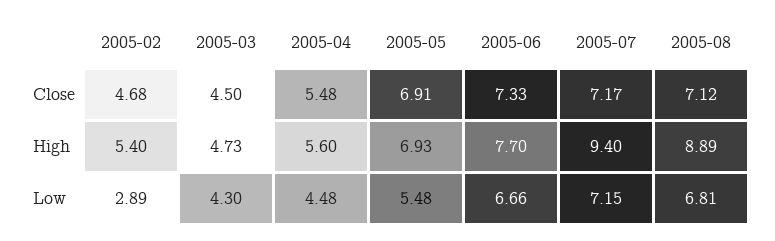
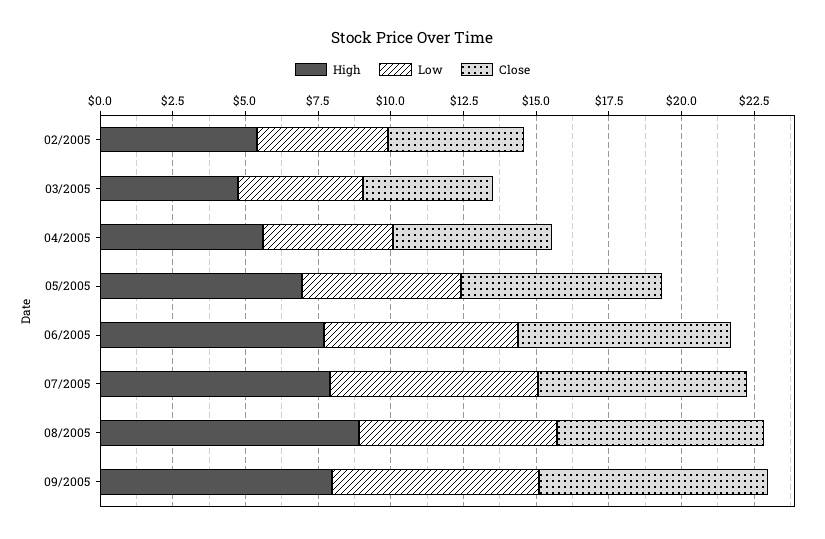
High, 2005-07: 9.4 -> 8
Low, 2005-02: 2.89 -> 4.5
High, 09/2005: none -> 8
Low, 09/2005: none -> 7
Close, 09/2005: none -> 8

